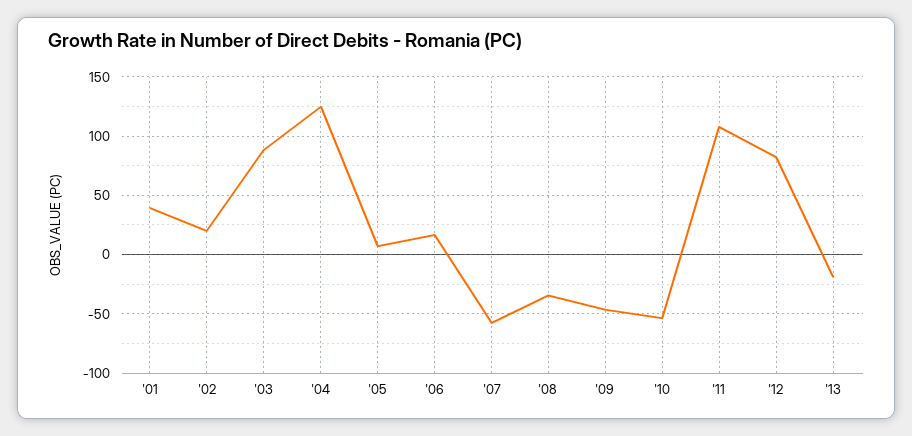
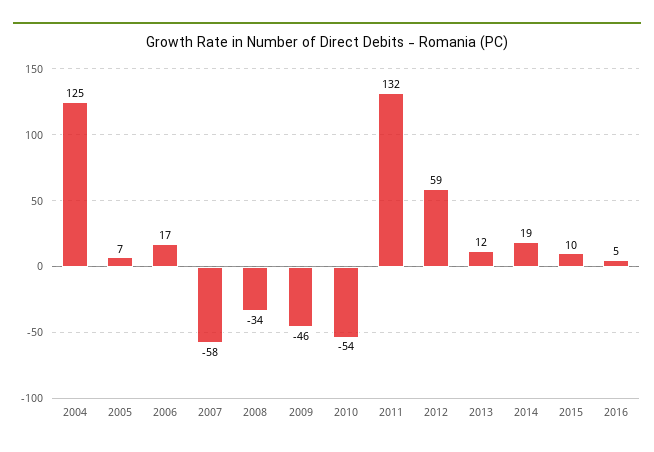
'01: 40 -> none
'02: 20 -> none
'03: 90 -> none
'11: 110 -> 132
'12: 80 -> 59
'13: -20 -> 12
2014: none -> 19
2015: none -> 10
2016: none -> 5

